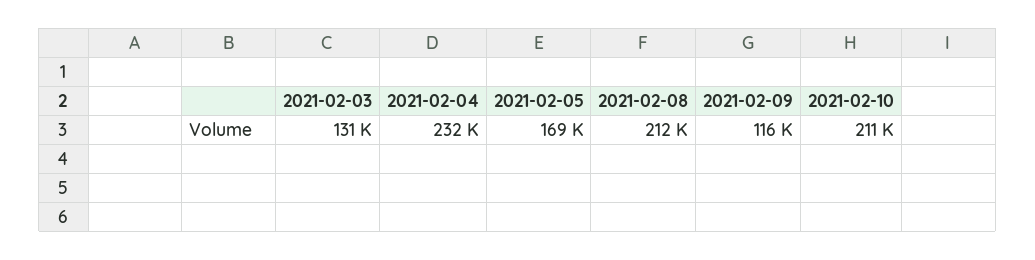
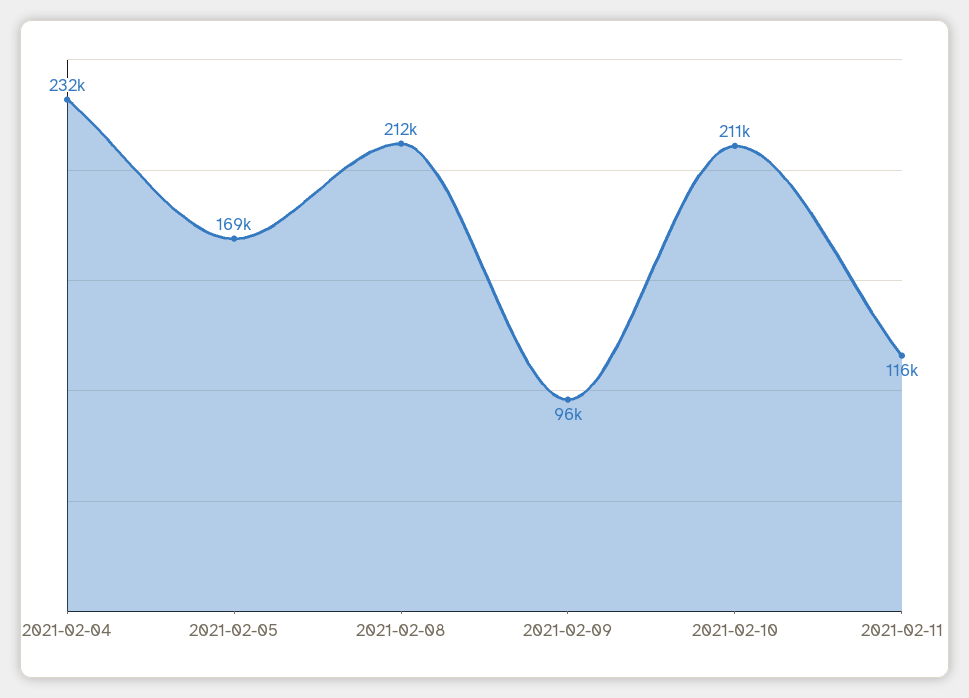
2021-02-03: 131000 -> none
2021-02-09: 116000 -> 96000
2021-02-11: none -> 116000

